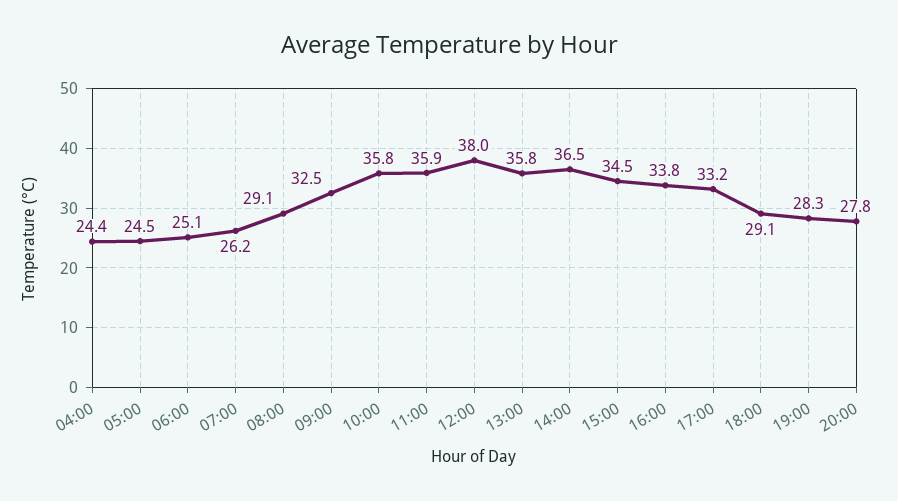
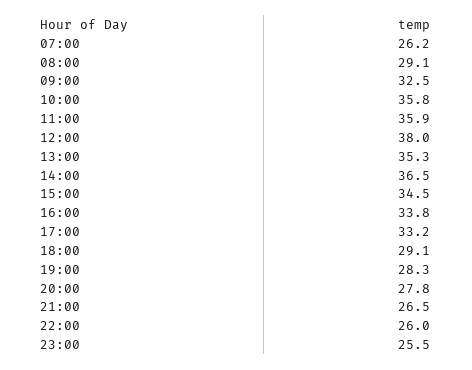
04:00: 24.4 -> none
05:00: 24.5 -> none
06:00: 25.1 -> none
13:00: 35.8 -> 35.3
21:00: none -> 26.5
22:00: none -> 26
23:00: none -> 25.5

